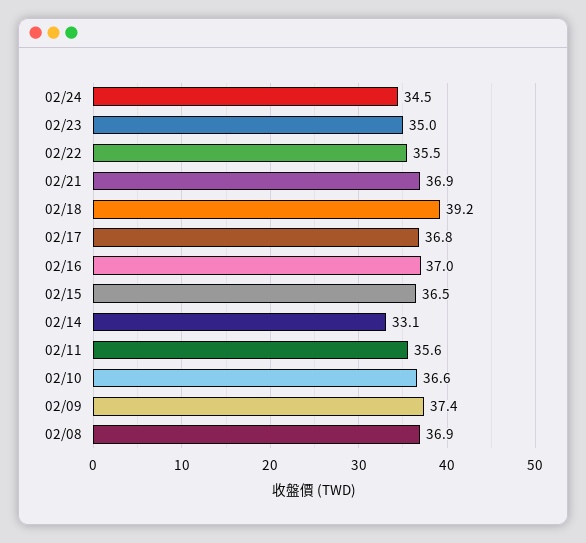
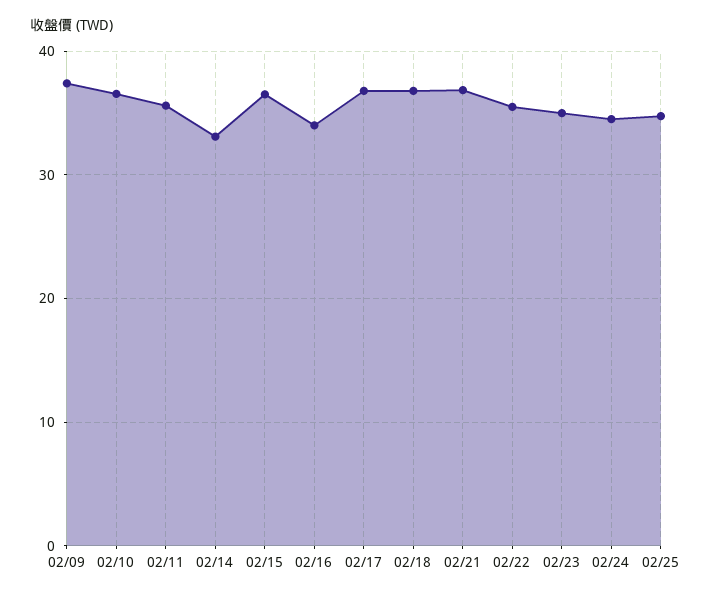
02/18: 39.2 -> 37
02/16: 37 -> 34
02/08: 36.9 -> none
02/25: none -> 35

